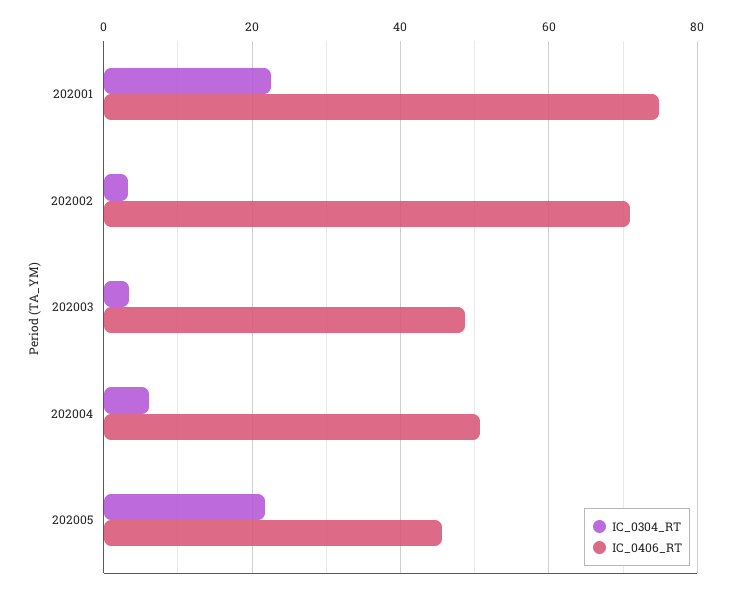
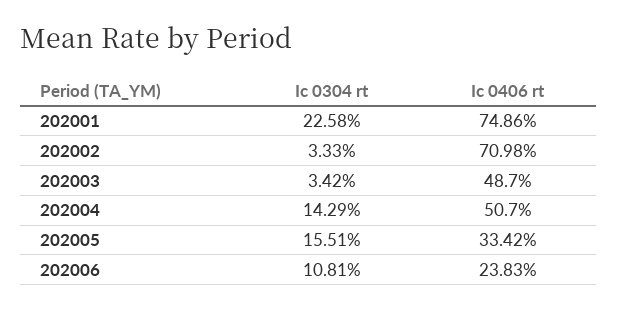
IC_0304_RT, 202004: 6 -> 14.29
IC_0304_RT, 202005: 22 -> 15.51
IC_0406_RT, 202005: 46 -> 33.42
IC_0304_RT, 202006: none -> 10.81
IC_0406_RT, 202006: none -> 23.83

